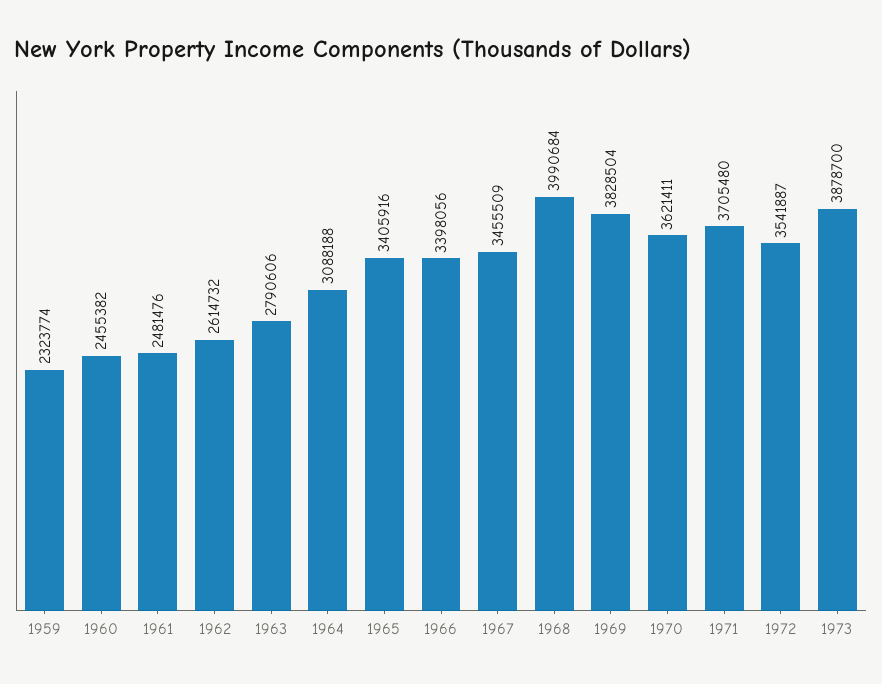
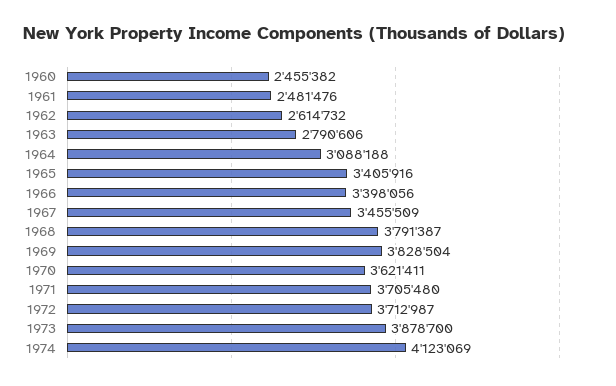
1959: 2323774 -> none
1968: 3990684 -> 3791387
1972: 3541887 -> 3712987
1974: none -> 4123069

